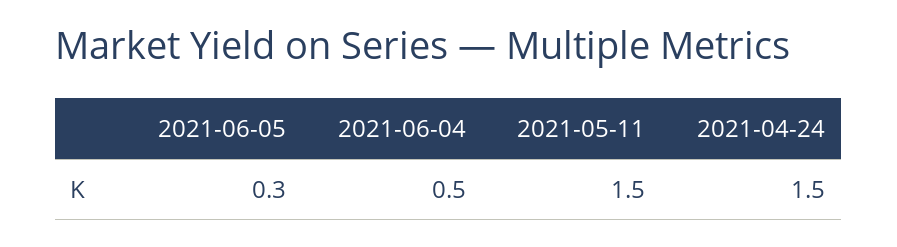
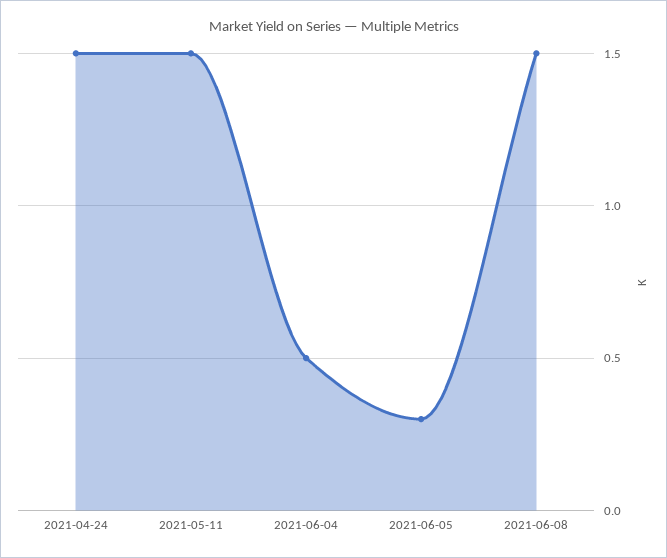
2021-06-08: none -> 1.5

